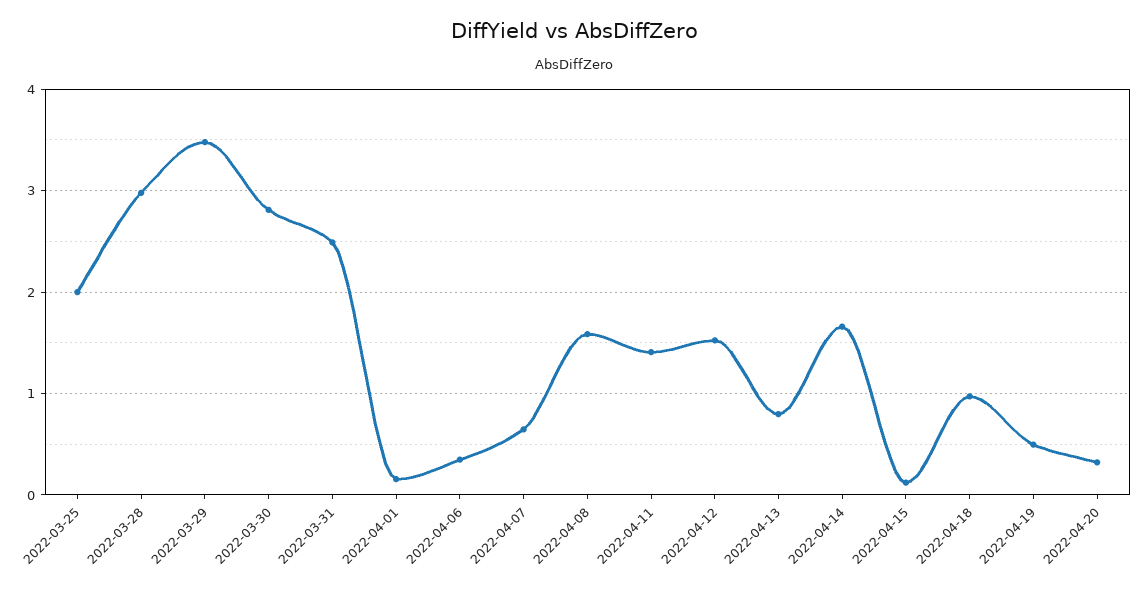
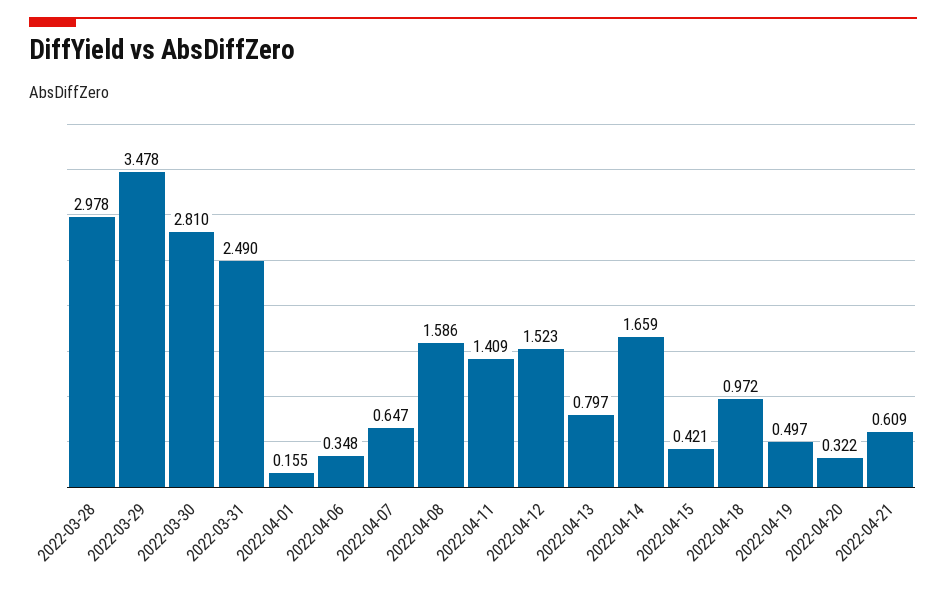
2022-03-25: 2 -> none
2022-04-15: 0.1 -> 0.421
2022-04-21: none -> 0.609

